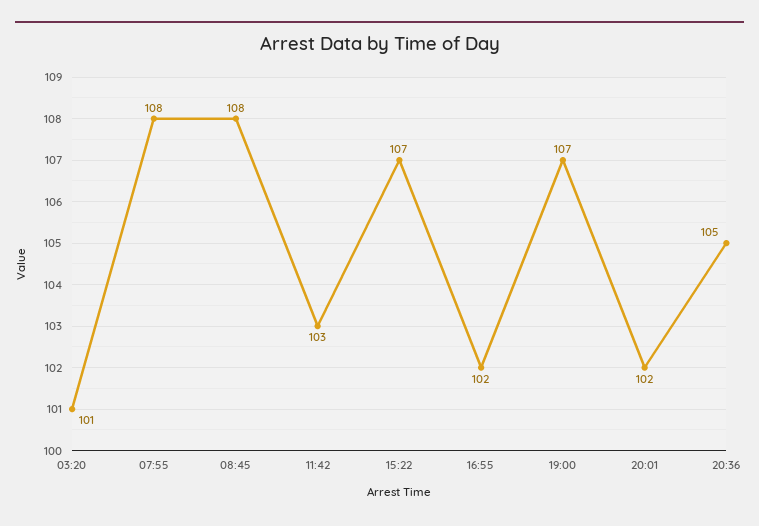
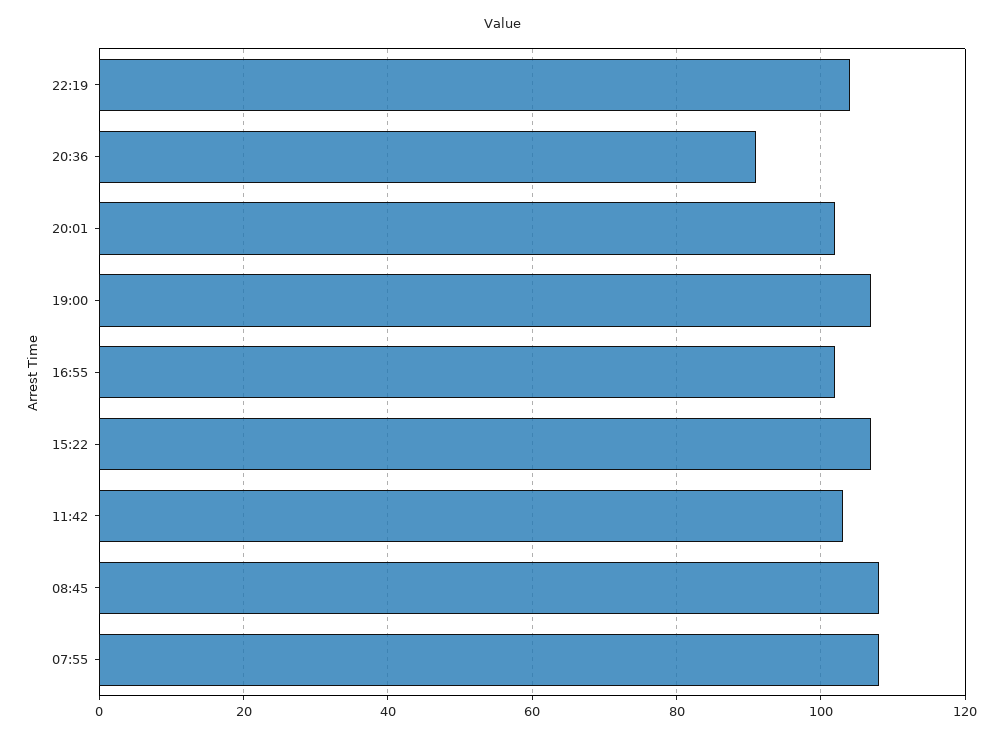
03:20: 101 -> none
20:36: 105 -> 90
22:19: none -> 105

